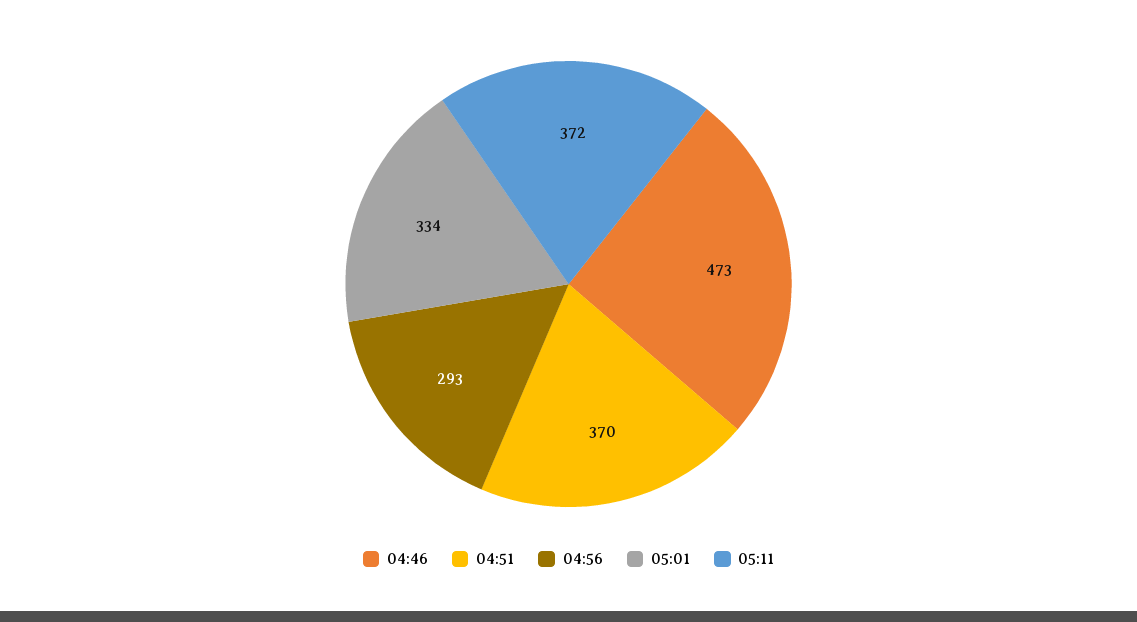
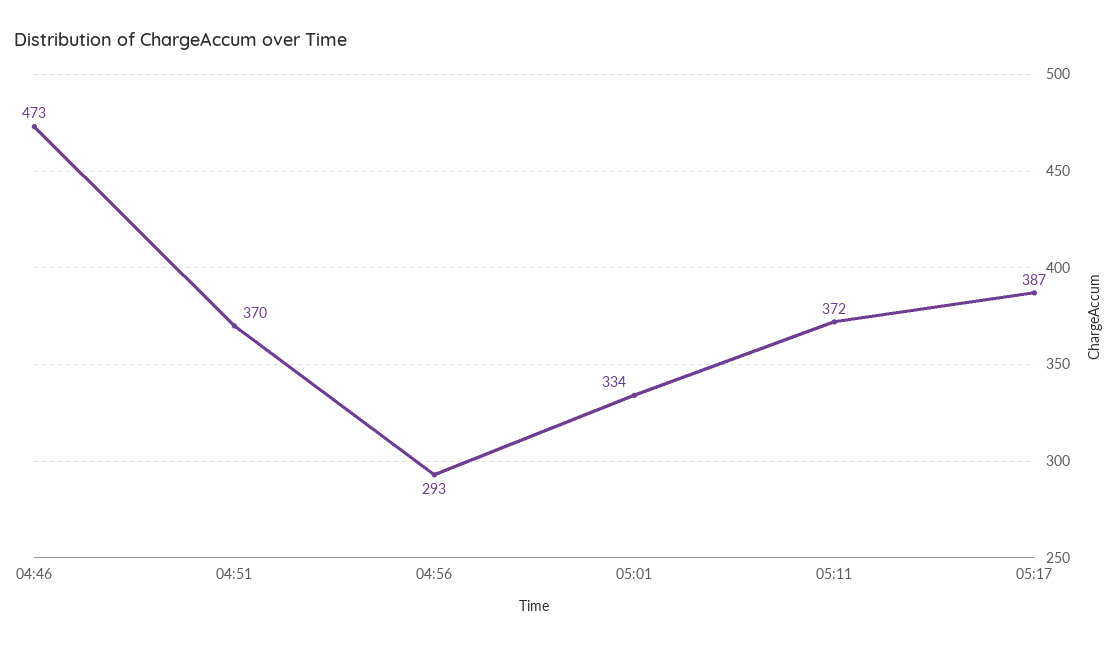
05:17: none -> 387

